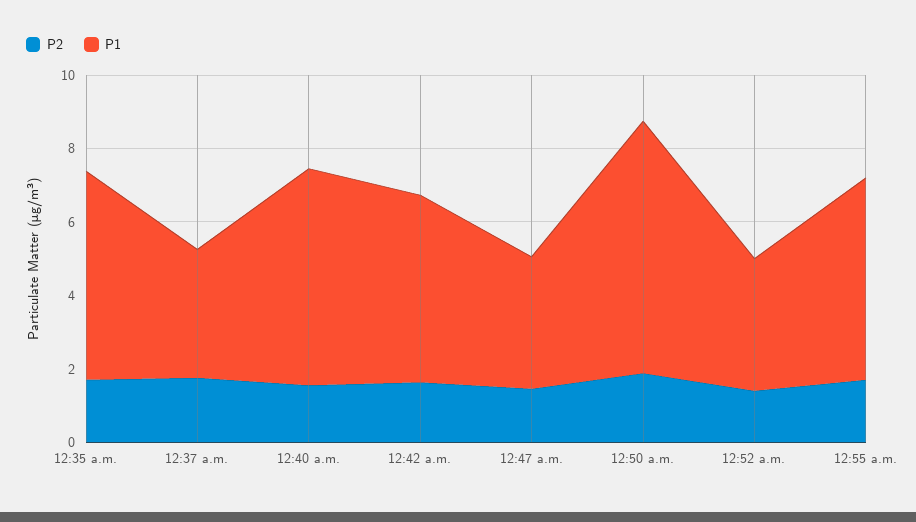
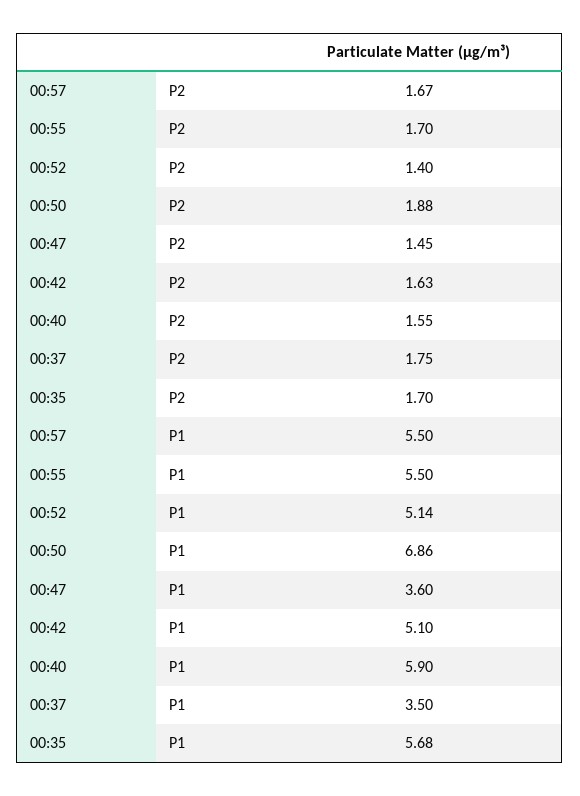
P1, 12:52 a.m.: 3.5 -> 5.14
P2, 00:57: none -> 1.67
P1, 00:57: none -> 5.5

